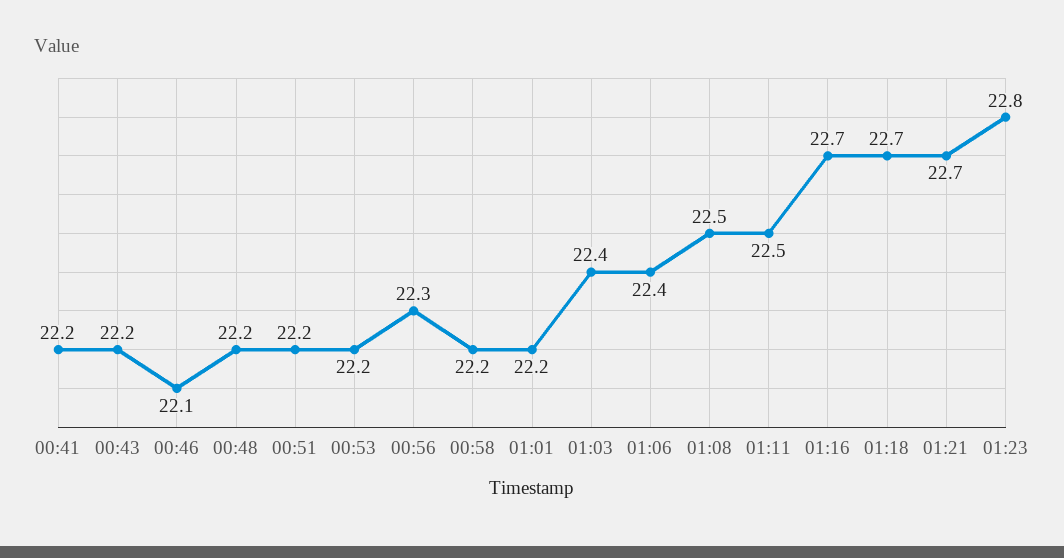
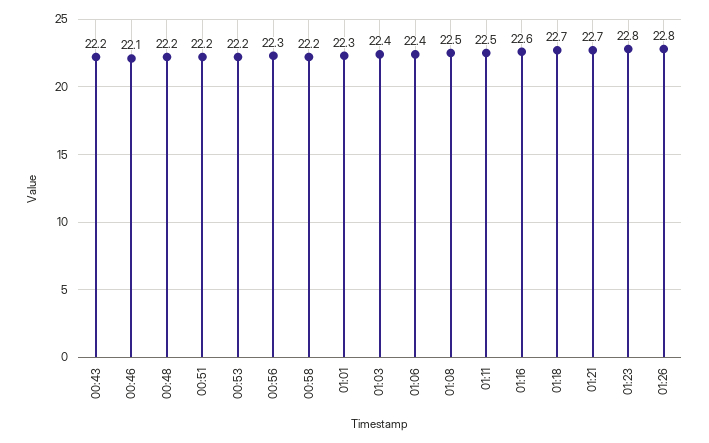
00:41: 22.2 -> none
01:01: 22.2 -> 22.3
01:16: 22.7 -> 22.6
01:26: none -> 22.8

